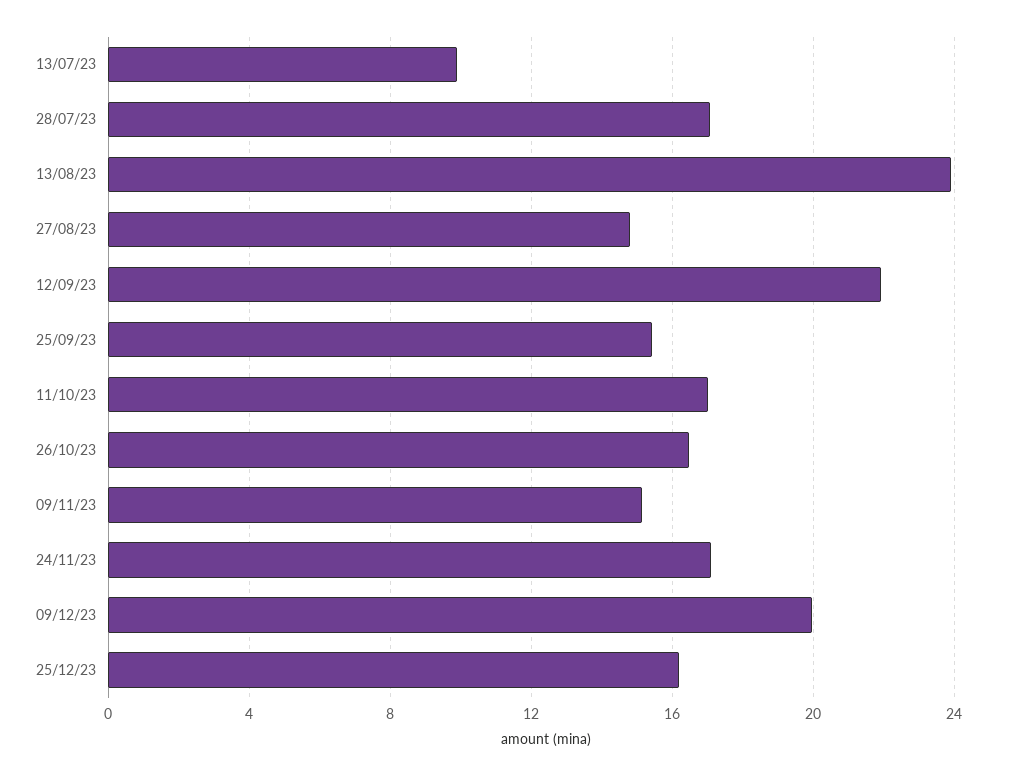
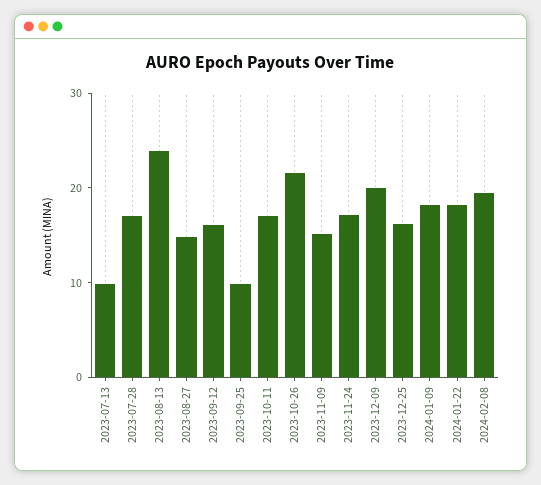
12/09/23: 22 -> 16
25/09/23: 15.5 -> 10
26/10/23: 16.5 -> 22
2024-01-09: none -> 18
2024-01-22: none -> 18
2024-02-08: none -> 20

